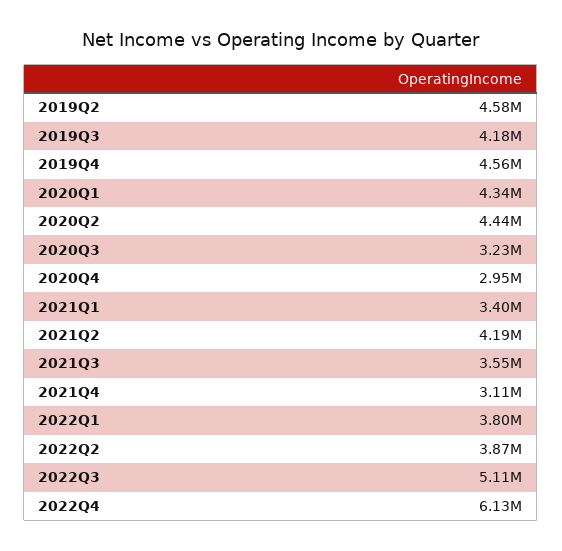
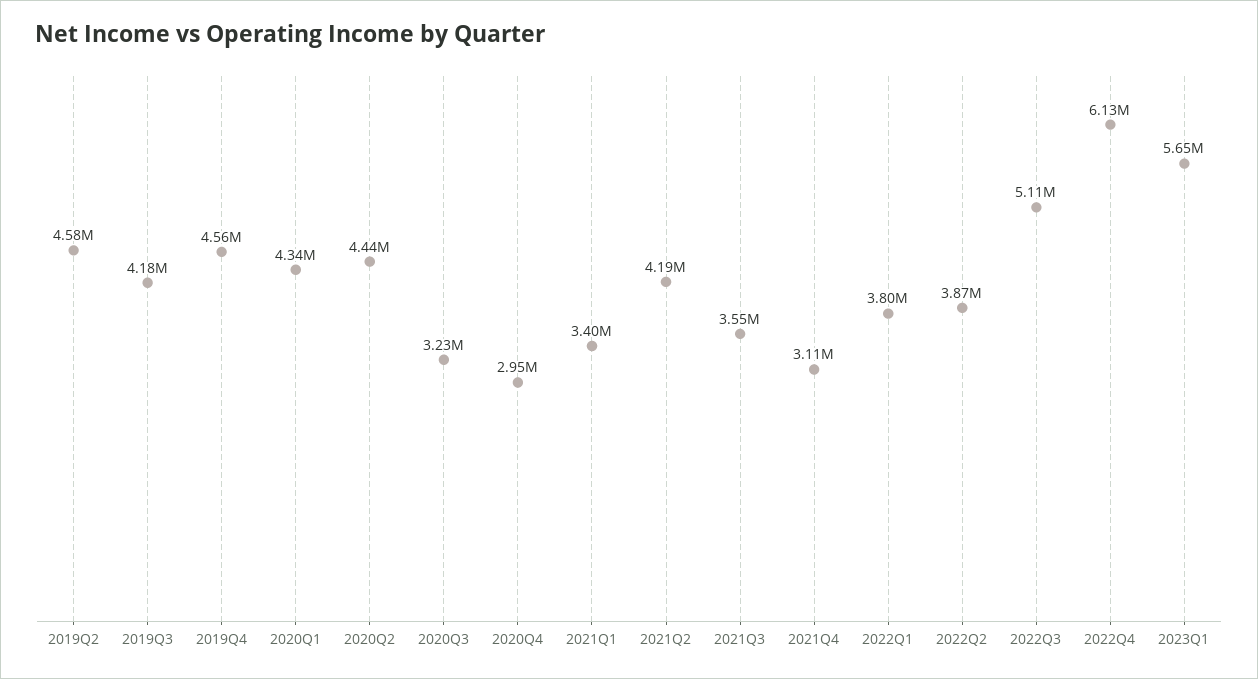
2023Q1: none -> 5650000

